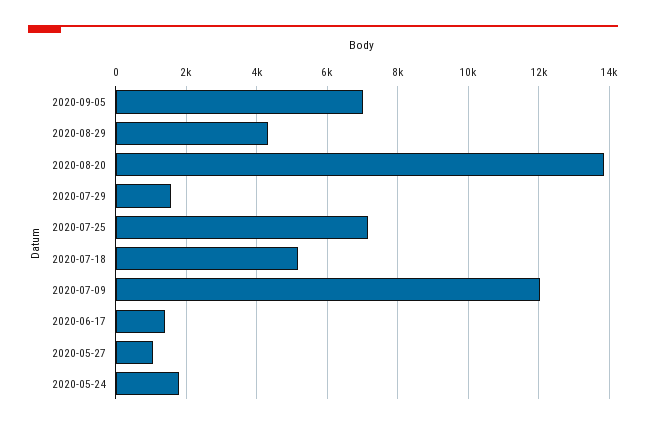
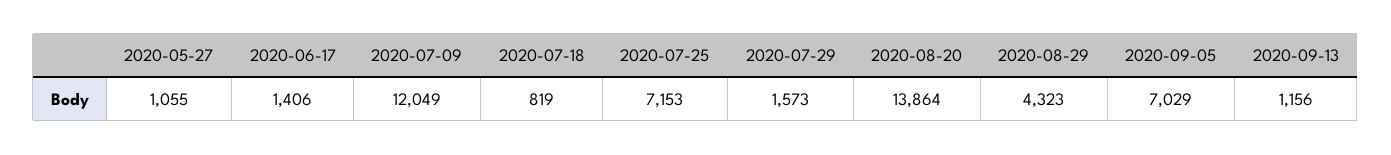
2020-07-18: 5200 -> 819
2020-05-24: 1800 -> none
2020-09-13: none -> 1156

